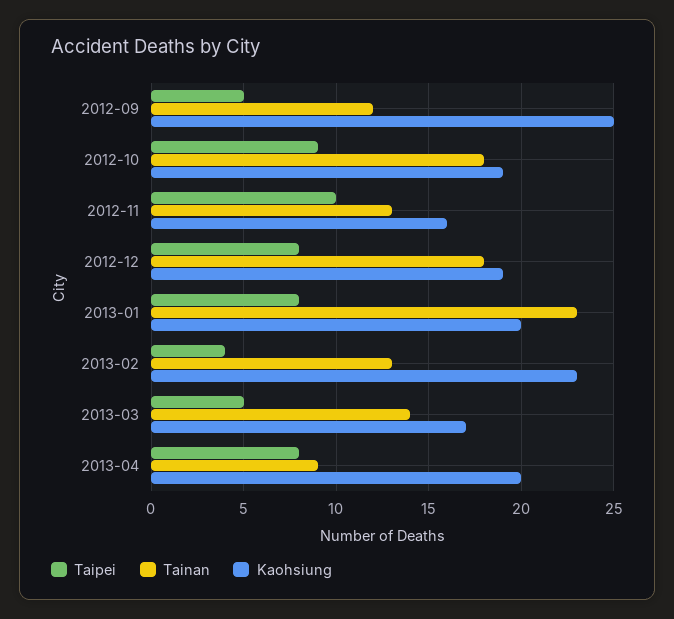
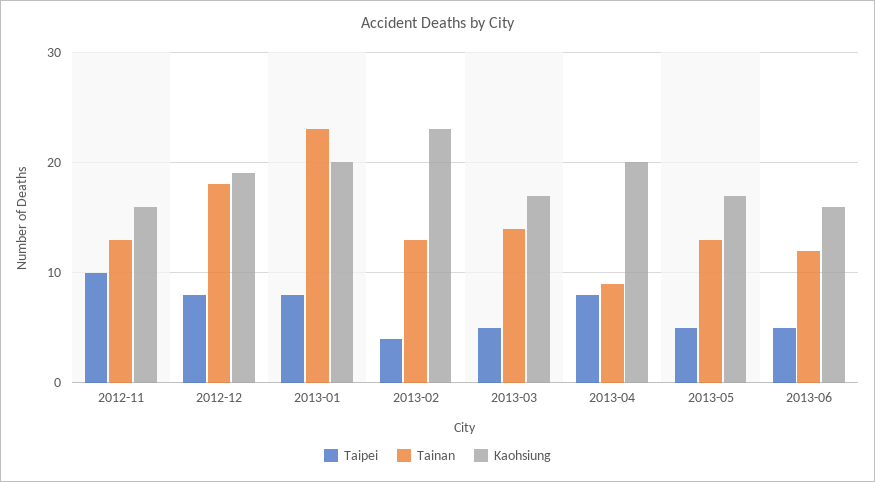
Taipei, 2012-09: 5 -> none
Tainan, 2012-09: 12 -> none
Kaohsiung, 2012-09: 25 -> none
Taipei, 2012-10: 9 -> none
Tainan, 2012-10: 18 -> none
Kaohsiung, 2012-10: 19 -> none
Taipei, 2013-05: none -> 5
Tainan, 2013-05: none -> 13
Kaohsiung, 2013-05: none -> 17
Taipei, 2013-06: none -> 5
Tainan, 2013-06: none -> 12
Kaohsiung, 2013-06: none -> 16

